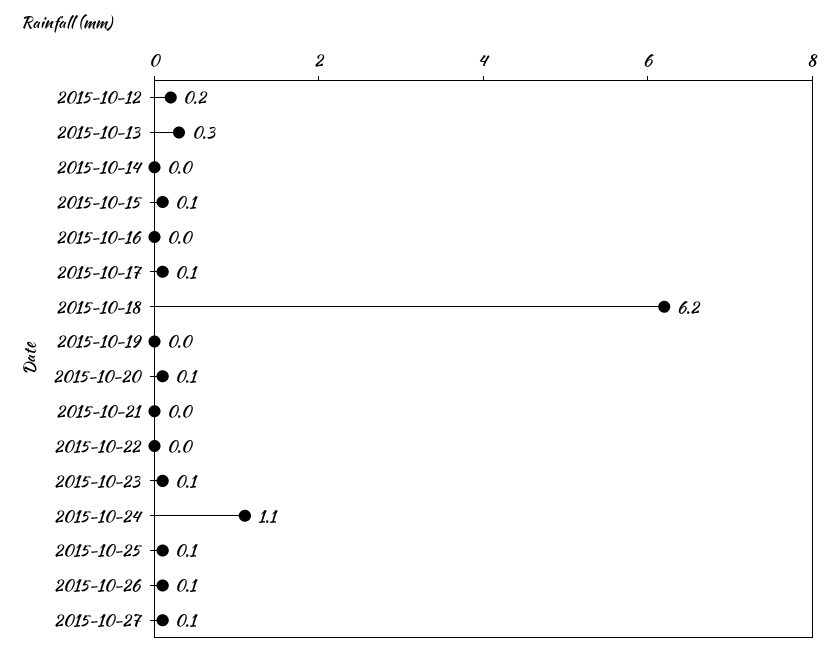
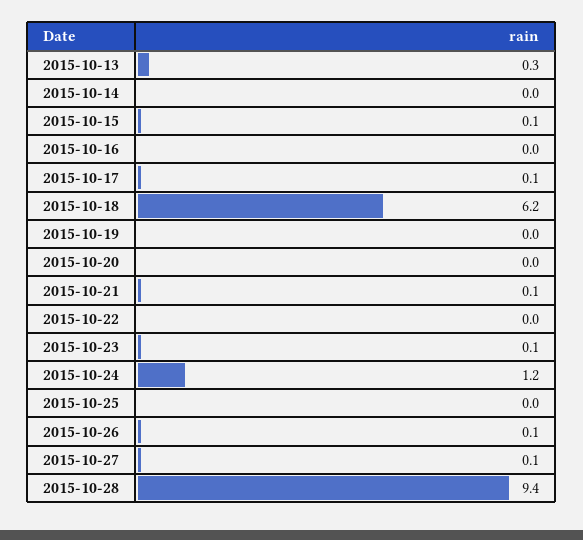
2015-10-12: 0.2 -> none
2015-10-20: 0.1 -> 0
2015-10-21: 0 -> 0.1
2015-10-24: 1.1 -> 1.2
2015-10-25: 0.1 -> 0
2015-10-28: none -> 9.4

